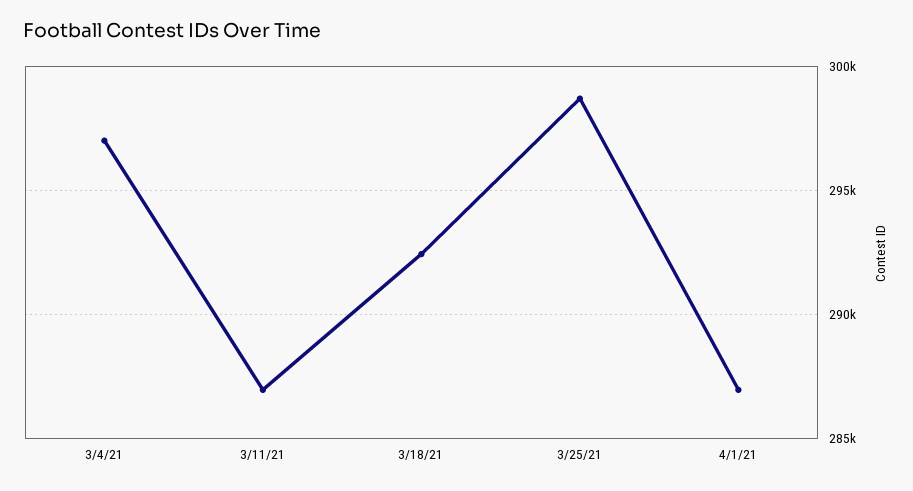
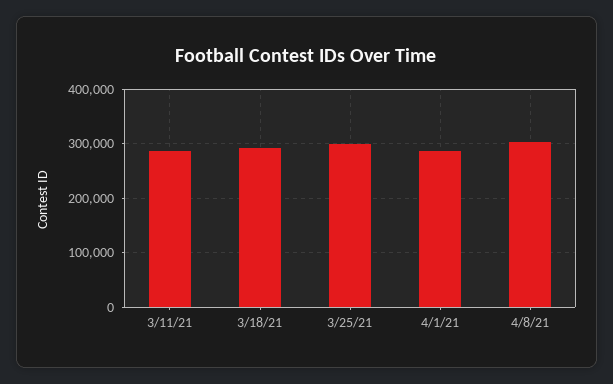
3/4/21: 297000 -> none
4/8/21: none -> 300000

